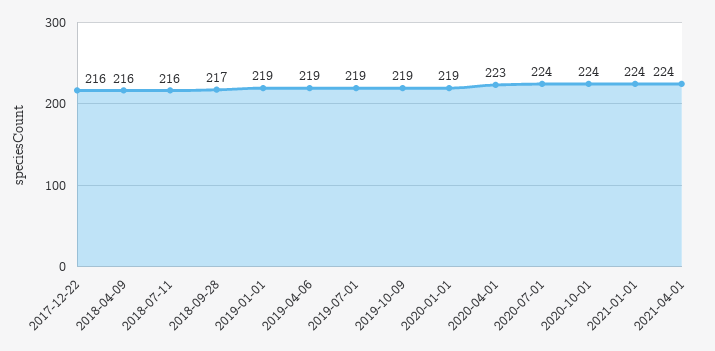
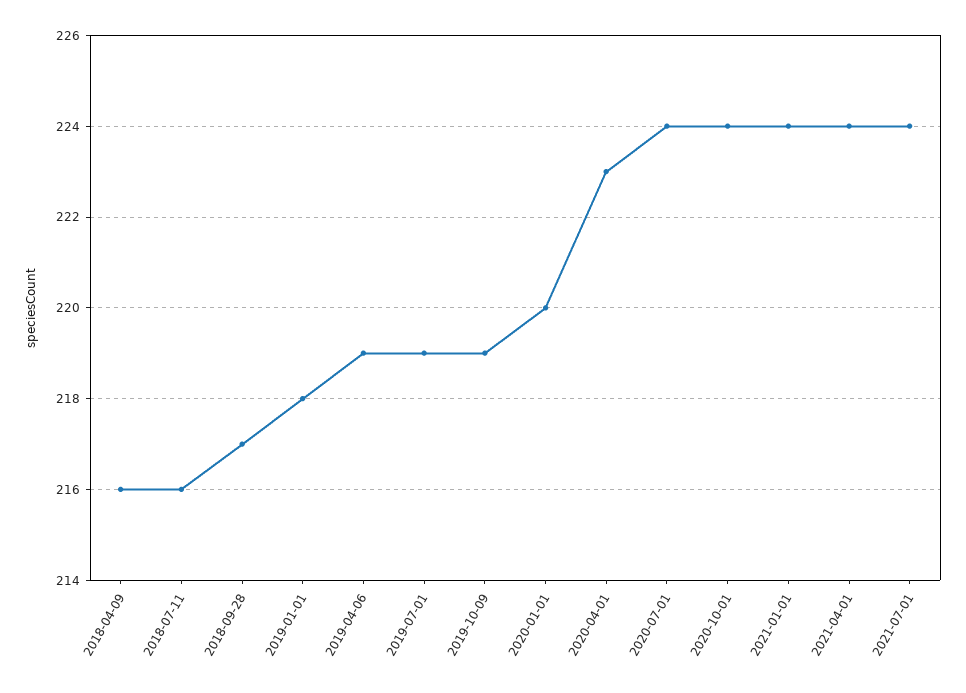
2017-12-22: 216 -> none
2019-01-01: 219 -> 218
2020-01-01: 219 -> 220
2021-07-01: none -> 224

